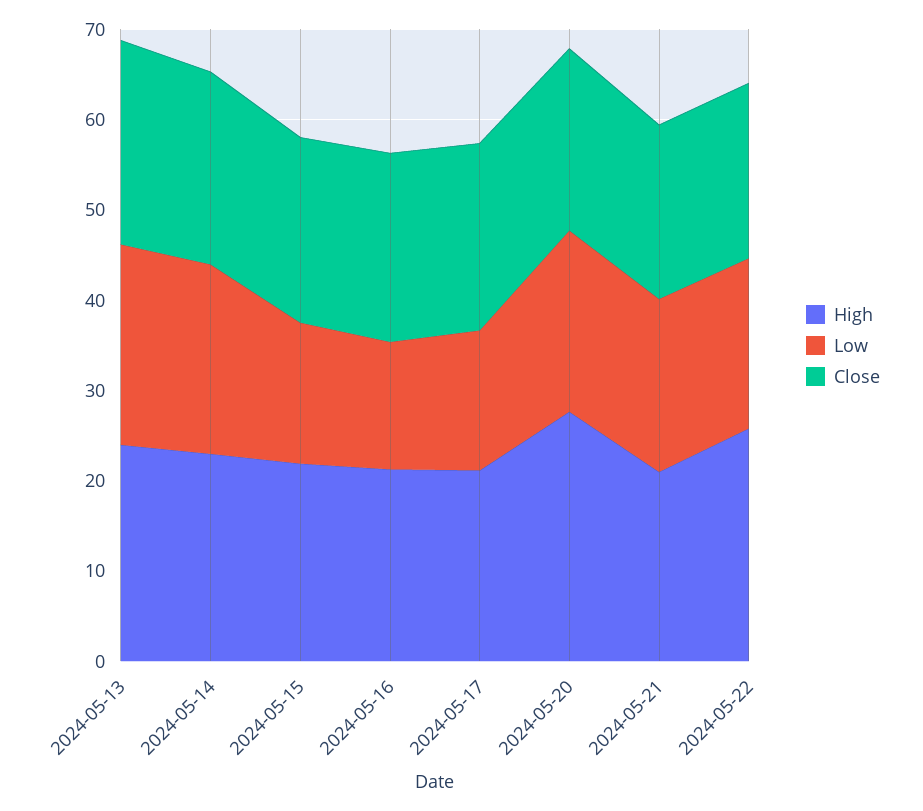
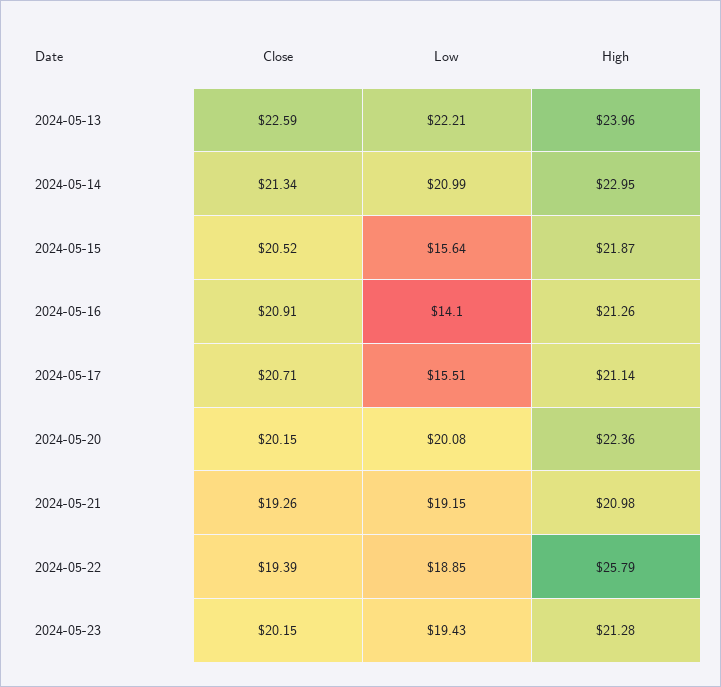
High, 2024-05-20: 28 -> 22.36
Close, 2024-05-23: none -> 20.15
Low, 2024-05-23: none -> 19.43
High, 2024-05-23: none -> 21.28

